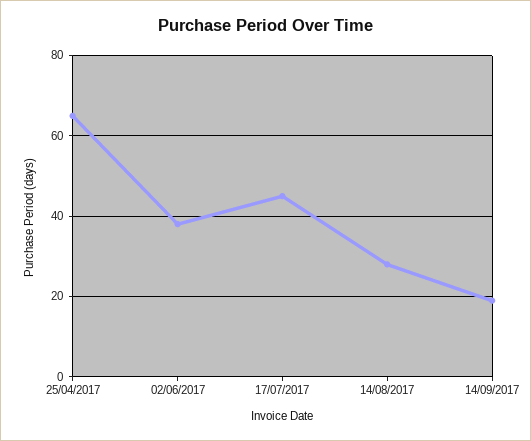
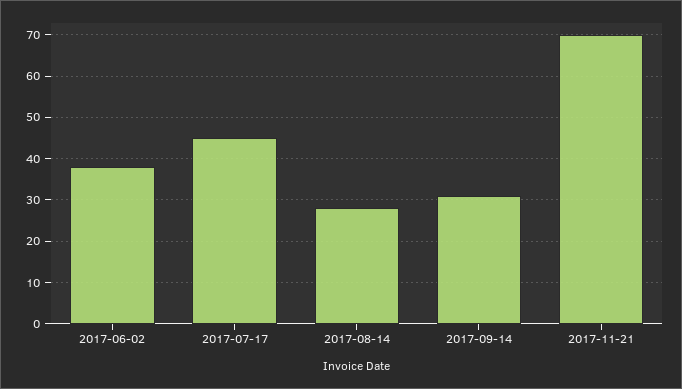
25/04/2017: 65 -> none
14/09/2017: 20 -> 30
2017-11-21: none -> 70

